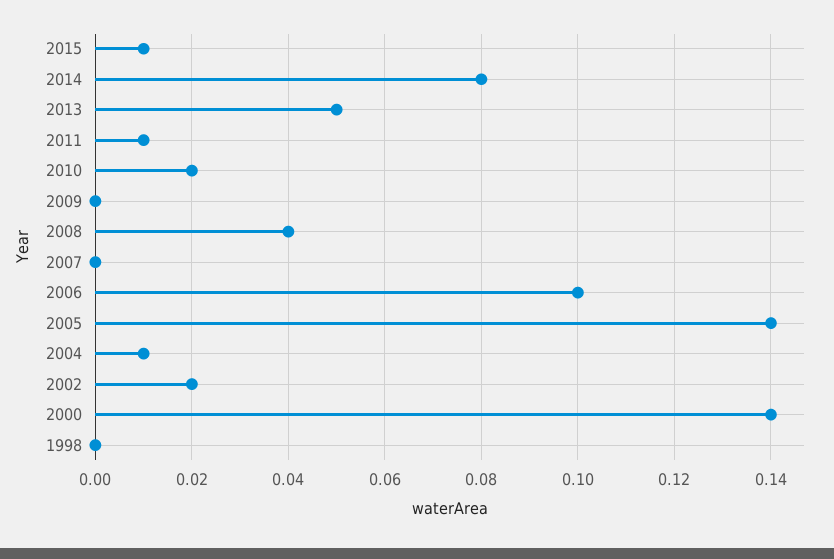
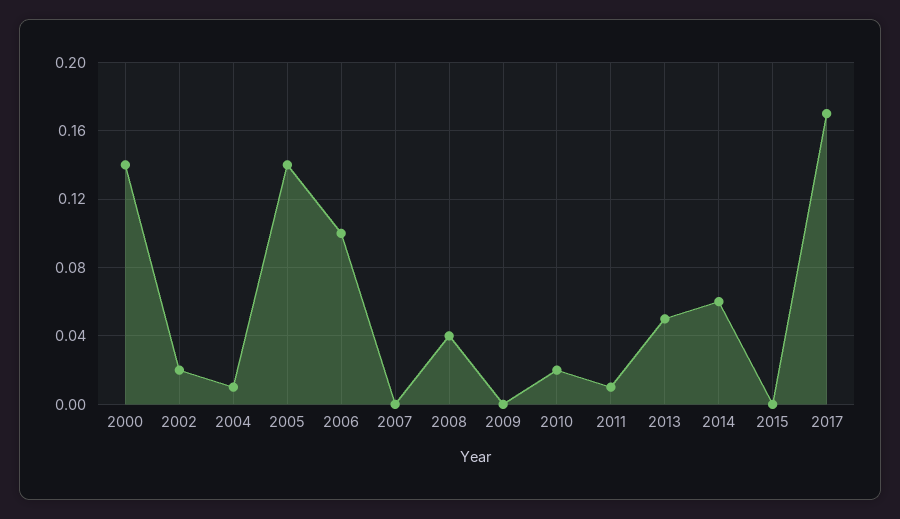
2015: 0.01 -> 0
2014: 0.08 -> 0.06
1998: 0 -> none
2017: none -> 0.17

